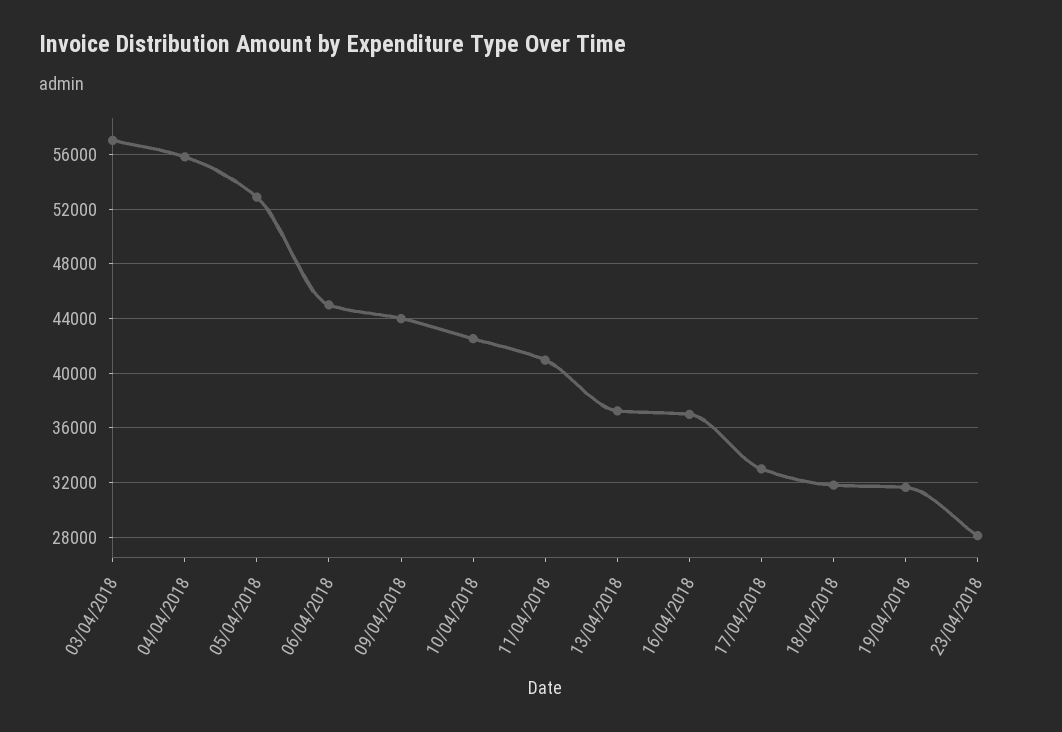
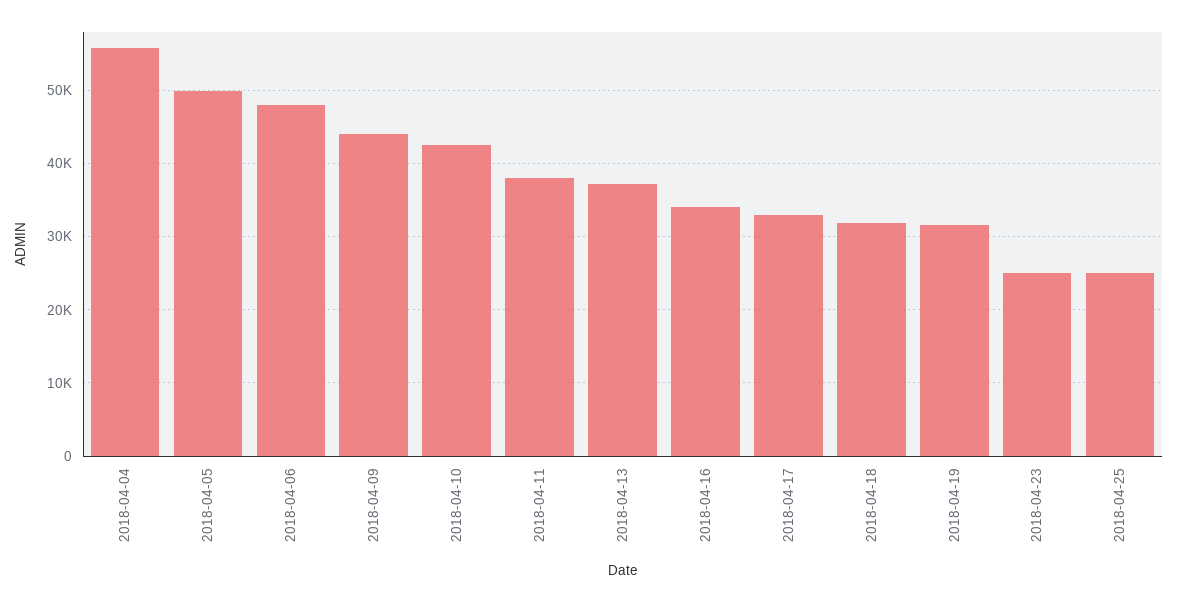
03/04/2018: 57000 -> none
05/04/2018: 53000 -> 50000
06/04/2018: 45000 -> 48000
11/04/2018: 41000 -> 38000
16/04/2018: 37000 -> 34000
23/04/2018: 28000 -> 25000
2018-04-25: none -> 25000

